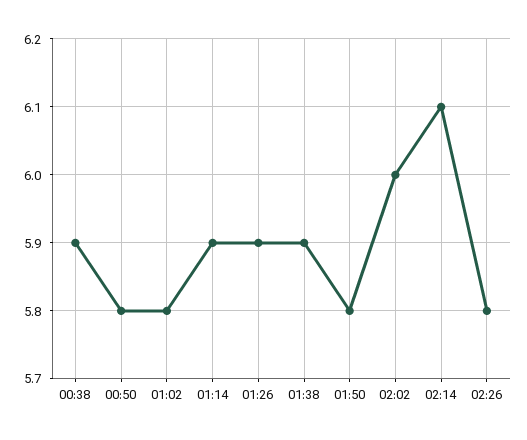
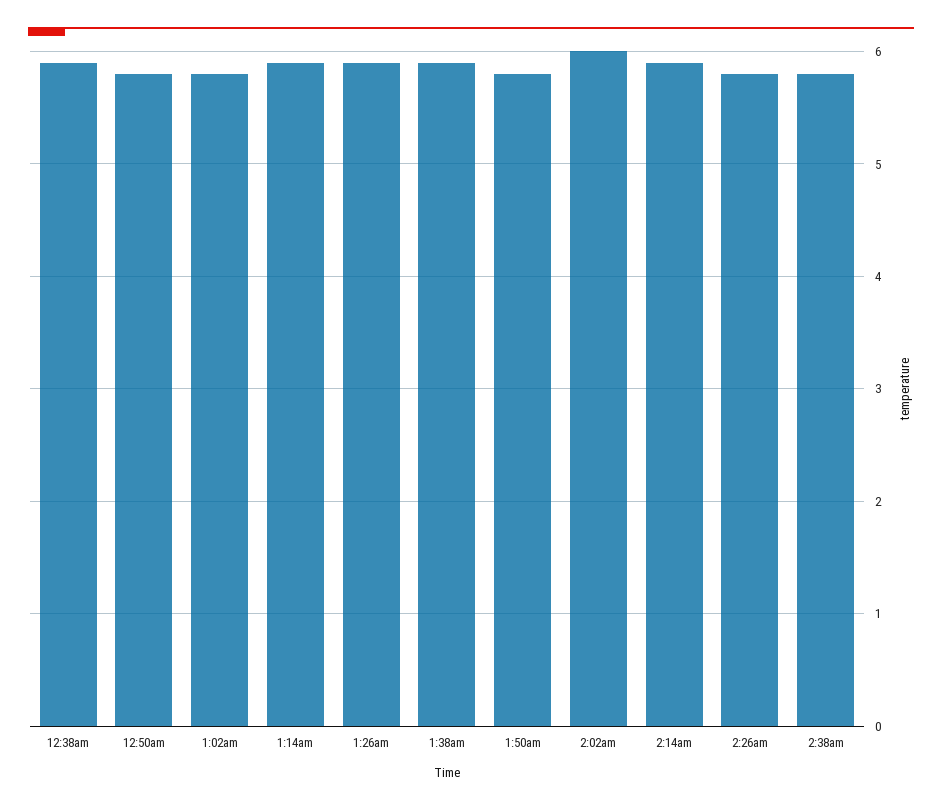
02:14: 6.1 -> 5.9
2:38am: none -> 5.8

